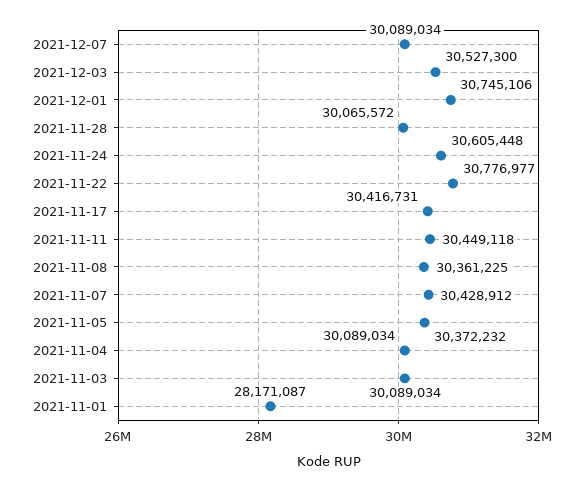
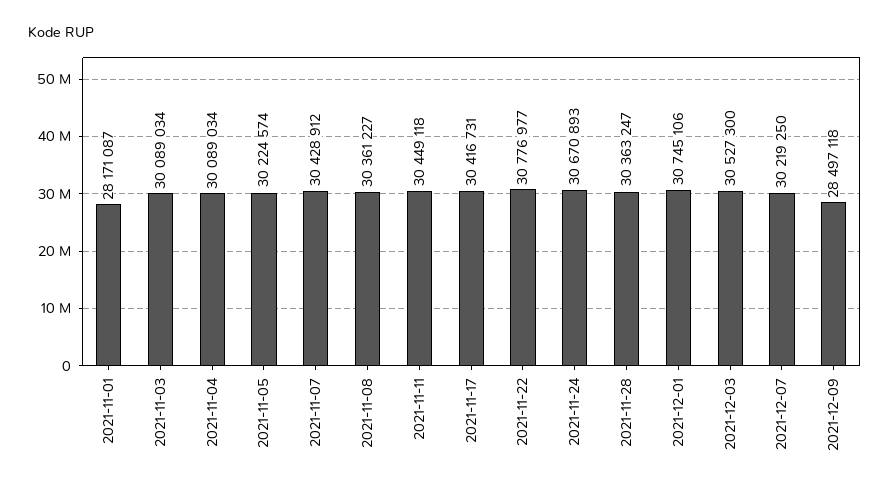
2021-12-07: 30089034 -> 30219250
2021-11-28: 30065572 -> 30363247
2021-11-24: 30605448 -> 30670893
2021-11-08: 30361225 -> 30361227
2021-11-05: 30372232 -> 30224574
2021-12-09: none -> 28497118

